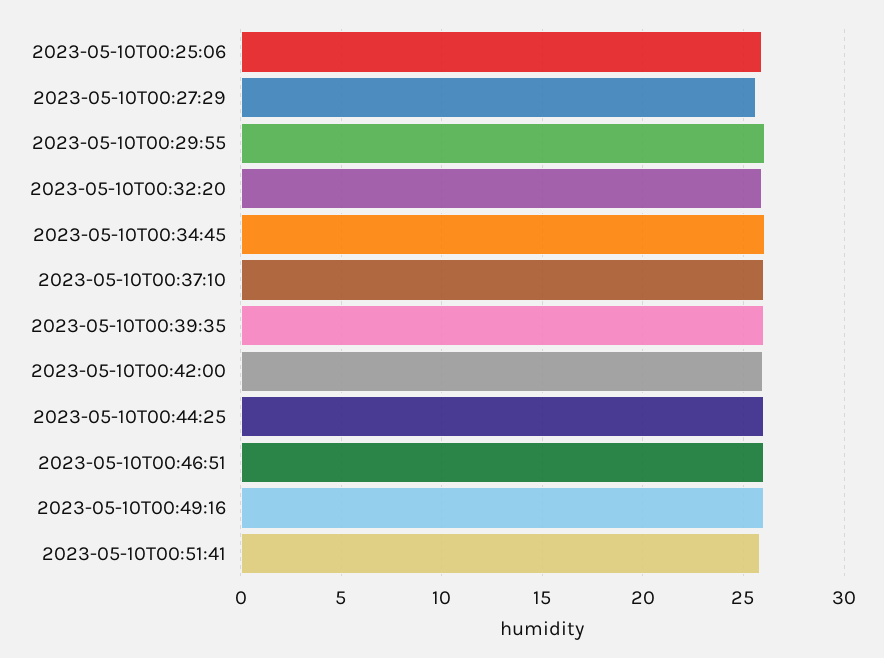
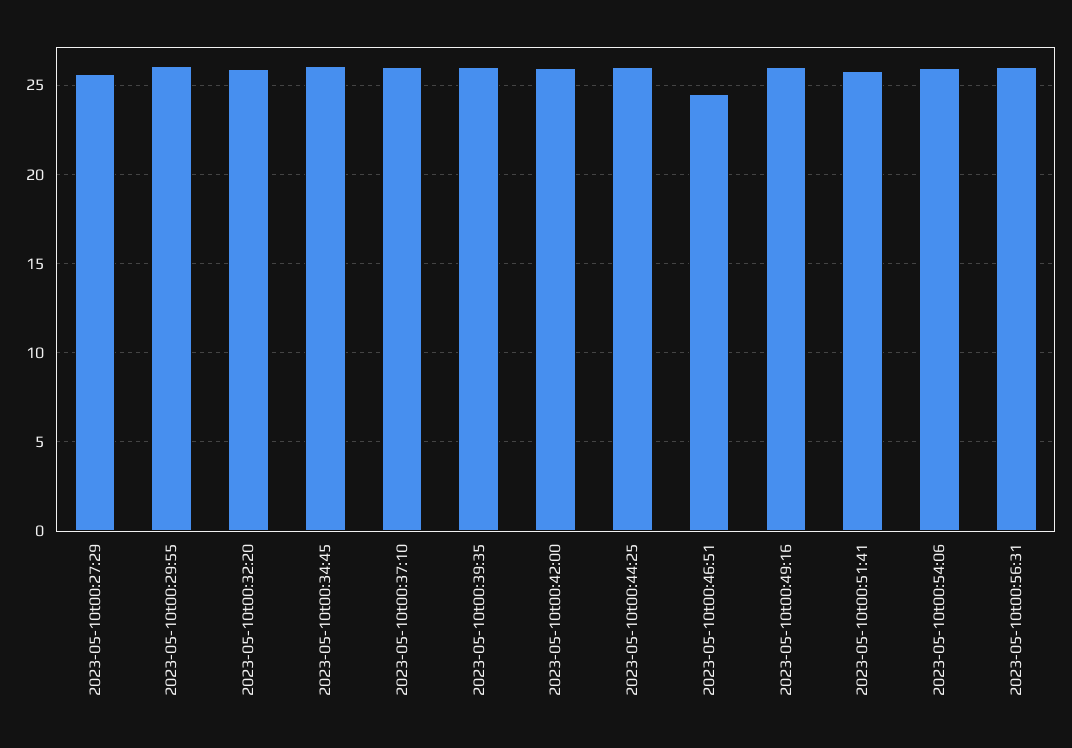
2023-05-10T00:25:06: 26 -> none
2023-05-10T00:46:51: 26 -> 24.5
2023-05-10t00:54:06: none -> 26
2023-05-10t00:56:31: none -> 26

